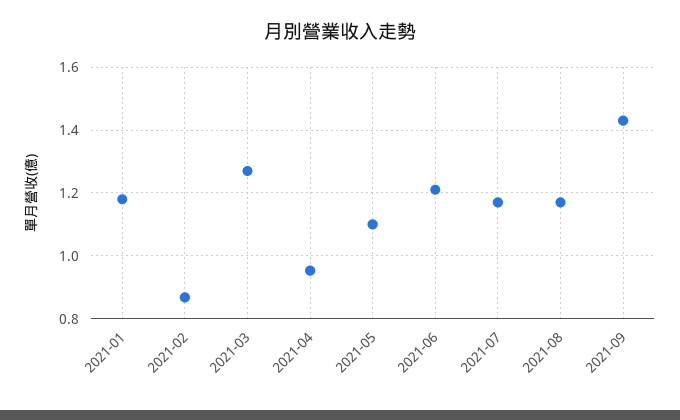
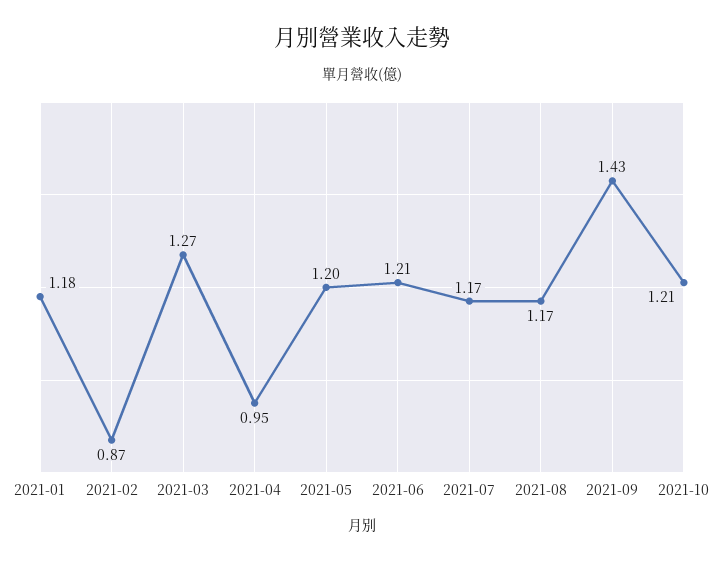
2021-05: 1.1 -> 1.2
2021-10: none -> 1.21

